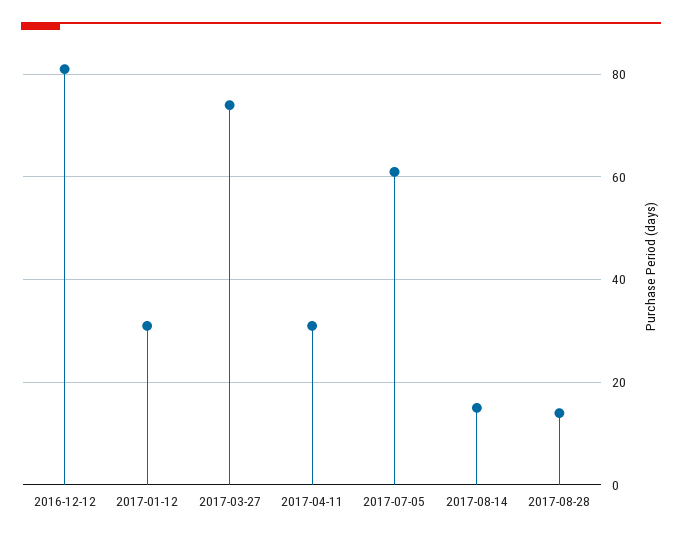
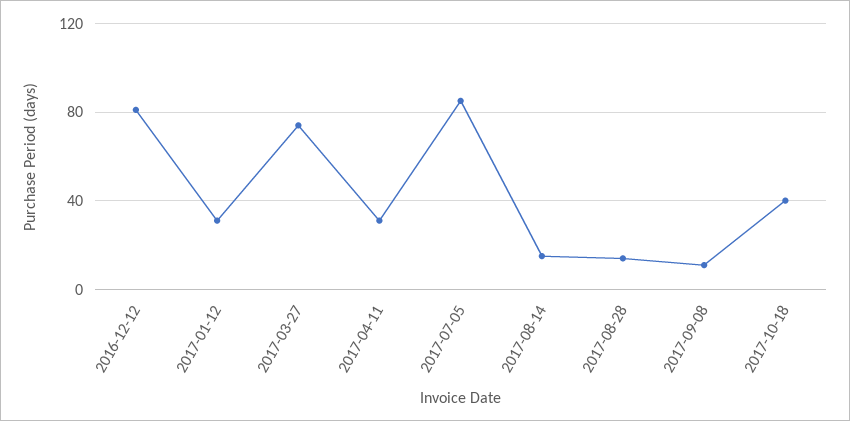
2017-07-05: 60 -> 85
2017-09-08: none -> 10
2017-10-18: none -> 40

